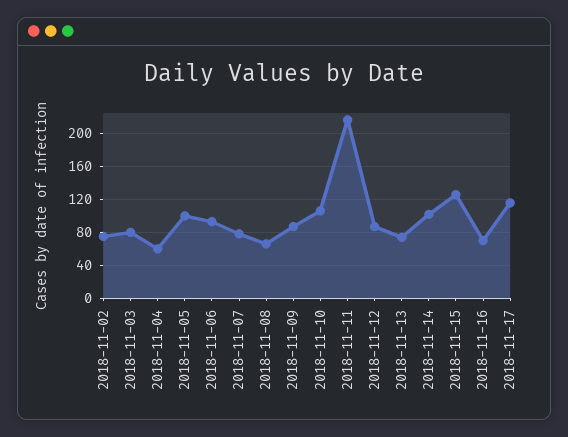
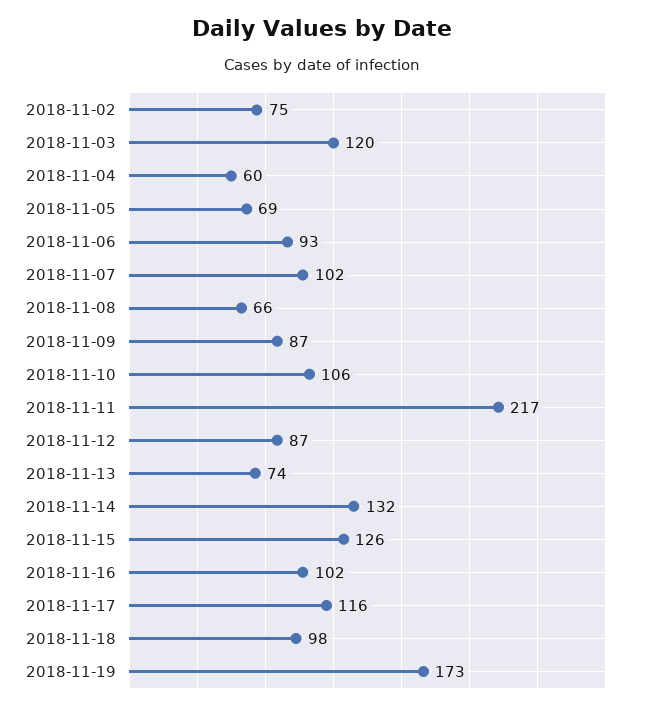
2018-11-03: 80 -> 120
2018-11-05: 100 -> 69
2018-11-07: 80 -> 102
2018-11-14: 100 -> 132
2018-11-16: 70 -> 102
2018-11-18: none -> 98
2018-11-19: none -> 173

